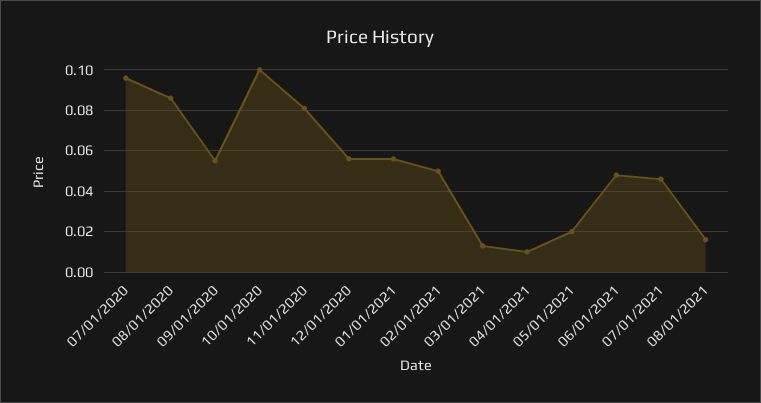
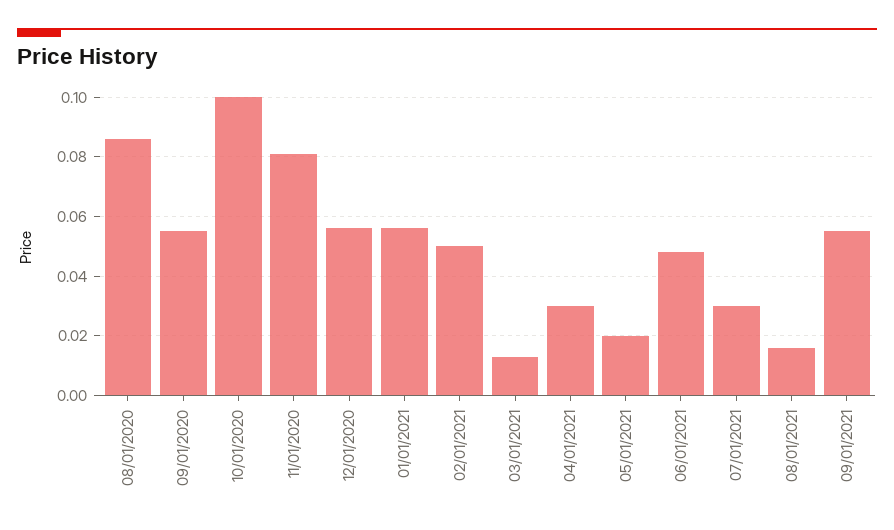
07/01/2020: 0.095 -> none
04/01/2021: 0.01 -> 0.03
07/01/2021: 0.045 -> 0.03
09/01/2021: none -> 0.055

